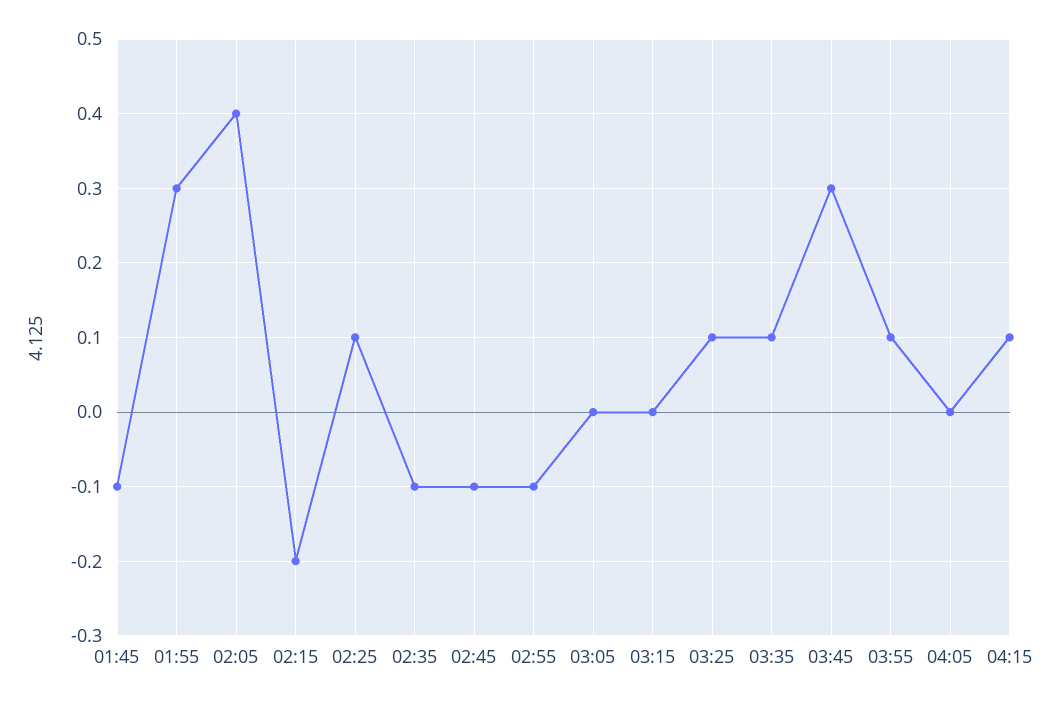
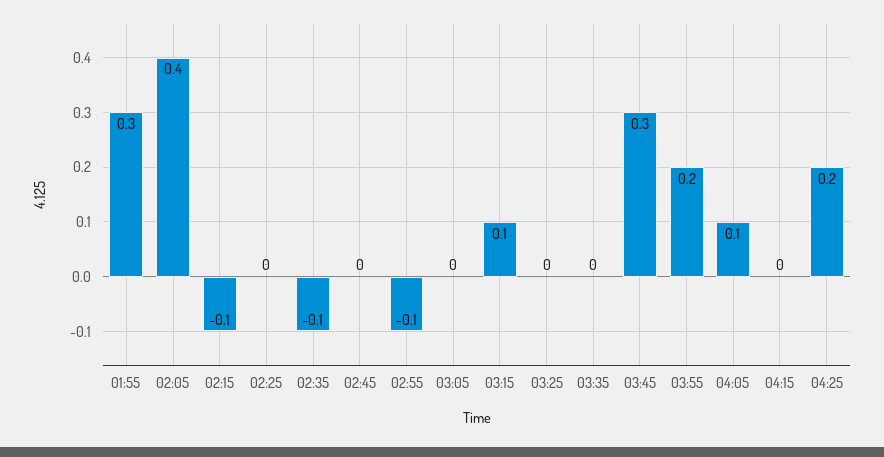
01:45: -0.1 -> none
02:15: -0.2 -> -0.1
02:25: 0.1 -> 0
02:45: -0.1 -> 0
03:15: 0 -> 0.1
03:25: 0.1 -> 0
03:35: 0.1 -> 0
03:55: 0.1 -> 0.2
04:05: 0 -> 0.1
04:15: 0.1 -> 0
04:25: none -> 0.2

